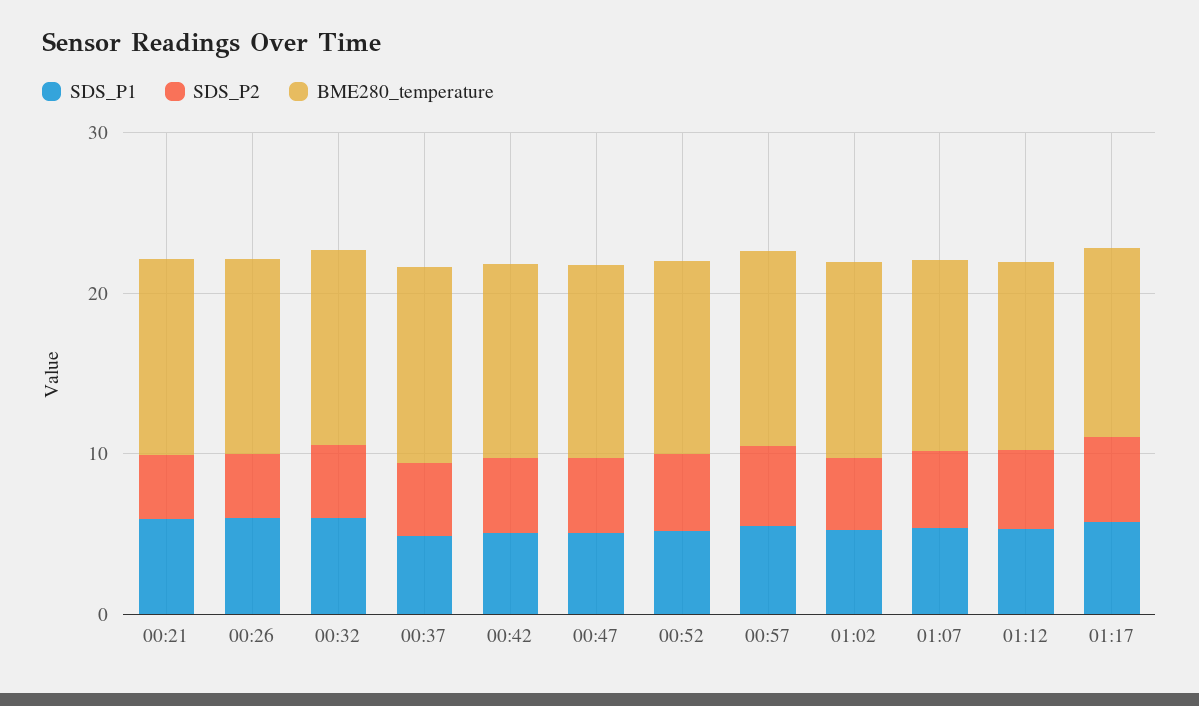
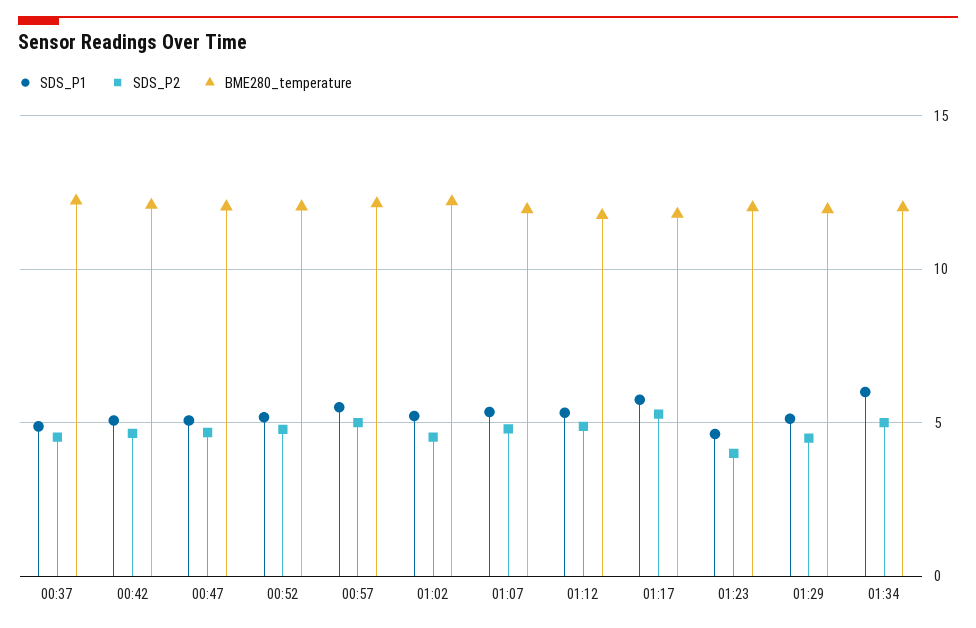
SDS_P1, 00:21: 6 -> none
SDS_P2, 00:21: 4 -> none
BME280_temperature, 00:21: 12 -> none
SDS_P1, 00:26: 6 -> none
SDS_P2, 00:26: 4 -> none
BME280_temperature, 00:26: 12 -> none
SDS_P1, 00:32: 6 -> none
SDS_P2, 00:32: 4 -> none
BME280_temperature, 00:32: 12 -> none
SDS_P1, 01:23: none -> 4.5
SDS_P2, 01:23: none -> 4
BME280_temperature, 01:23: none -> 12
SDS_P1, 01:29: none -> 5
SDS_P2, 01:29: none -> 4.5
BME280_temperature, 01:29: none -> 12
SDS_P1, 01:34: none -> 6
SDS_P2, 01:34: none -> 5
BME280_temperature, 01:34: none -> 12

